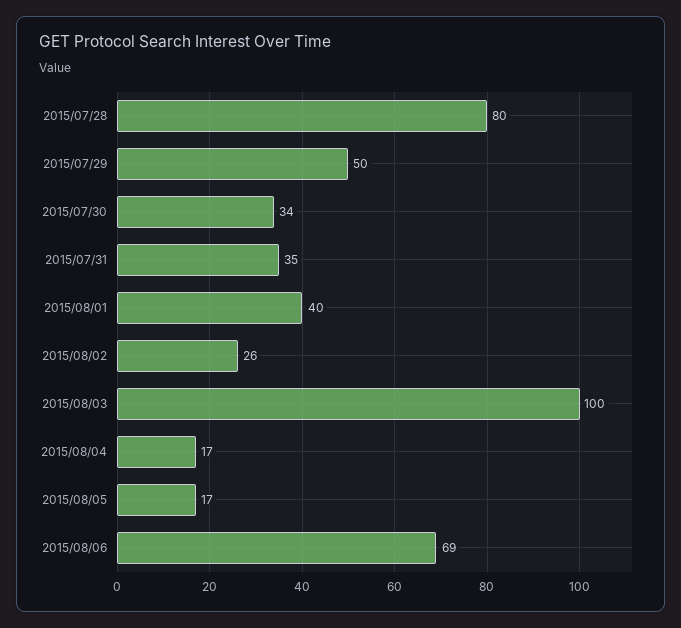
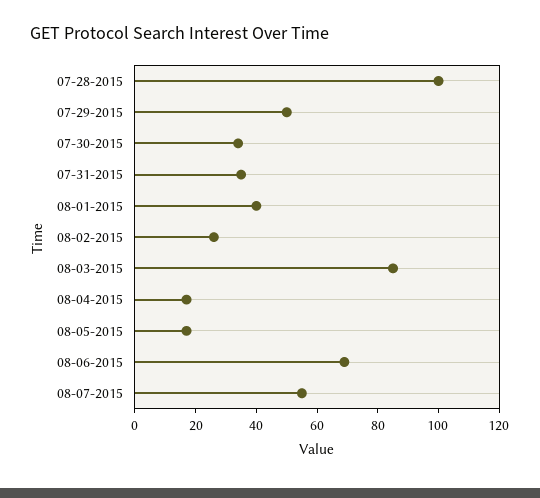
2015/07/28: 80 -> 100
2015/08/03: 100 -> 85
08-07-2015: none -> 55

